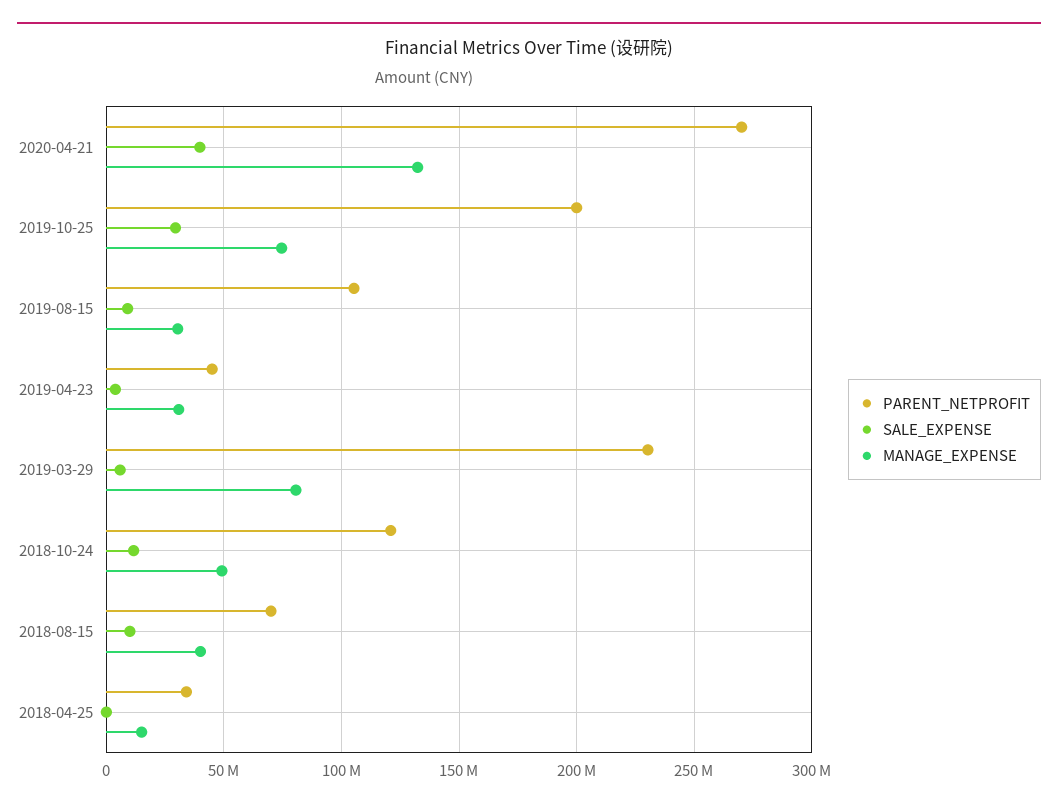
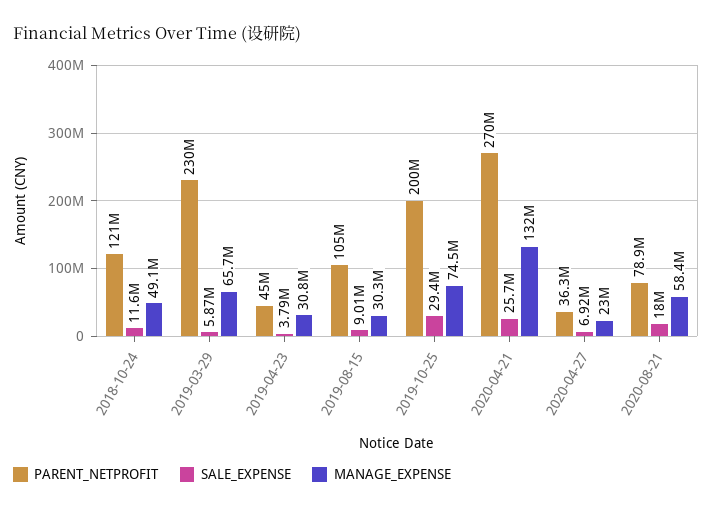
SALE_EXPENSE, 2020-04-21: 40000000 -> 25700000
MANAGE_EXPENSE, 2019-03-29: 80000000 -> 65700000
PARENT_NETPROFIT, 2018-08-15: 70000000 -> none
SALE_EXPENSE, 2018-08-15: 10000000 -> none
MANAGE_EXPENSE, 2018-08-15: 40000000 -> none
PARENT_NETPROFIT, 2018-04-25: 35000000 -> none
SALE_EXPENSE, 2018-04-25: 0 -> none
MANAGE_EXPENSE, 2018-04-25: 15000000 -> none
PARENT_NETPROFIT, 2020-04-27: none -> 36300000
SALE_EXPENSE, 2020-04-27: none -> 6920000
MANAGE_EXPENSE, 2020-04-27: none -> 23000000
PARENT_NETPROFIT, 2020-08-21: none -> 78900000
SALE_EXPENSE, 2020-08-21: none -> 18000000
MANAGE_EXPENSE, 2020-08-21: none -> 58400000

